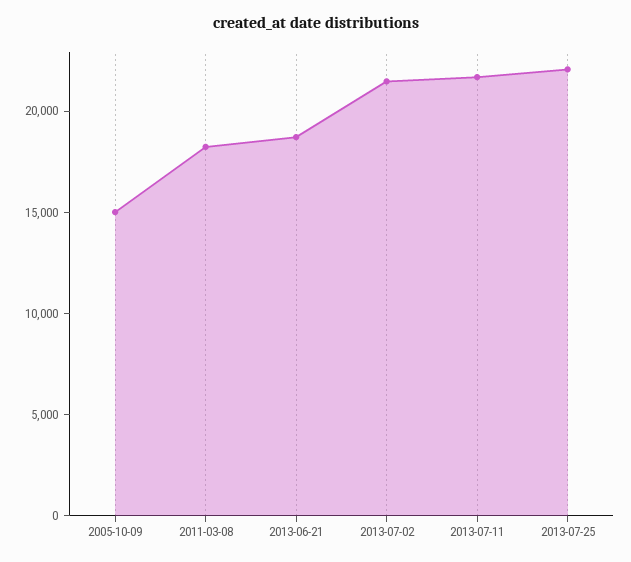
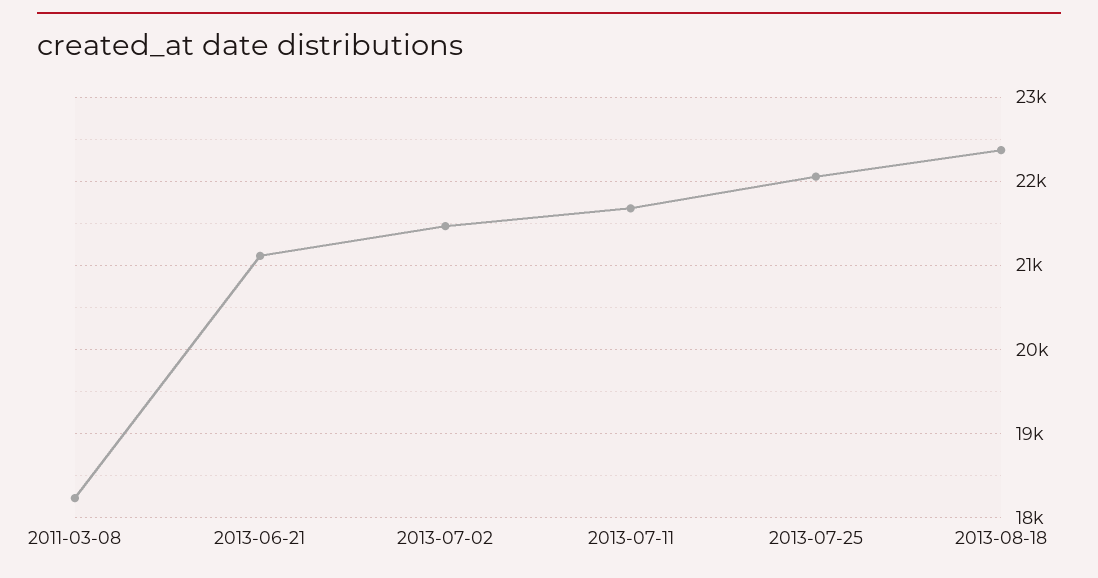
2005-10-09: 15000 -> none
2013-06-21: 19000 -> 21100
2013-08-18: none -> 22400

